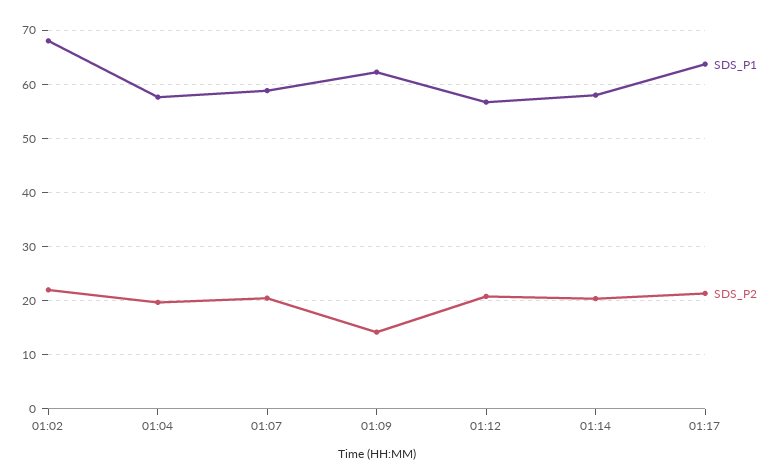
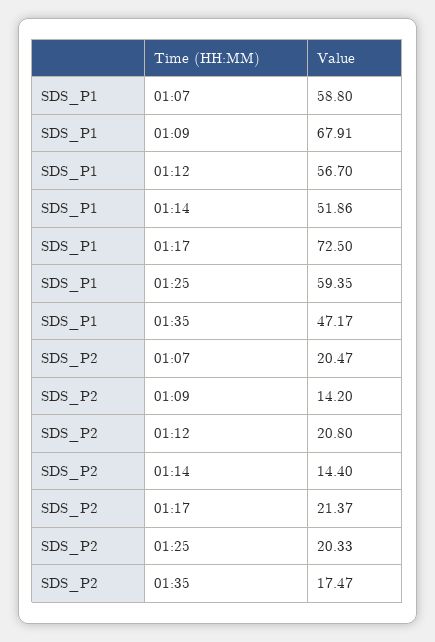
SDS_P1, 01:02: 68 -> none
SDS_P2, 01:02: 22 -> none
SDS_P1, 01:04: 58 -> none
SDS_P2, 01:04: 20 -> none
SDS_P1, 01:09: 62 -> 67.91
SDS_P1, 01:14: 58 -> 51.86
SDS_P2, 01:14: 20 -> 14.4
SDS_P1, 01:17: 64 -> 72.5
SDS_P1, 01:25: none -> 59.35
SDS_P1, 01:35: none -> 47.17
SDS_P2, 01:25: none -> 20.33
SDS_P2, 01:35: none -> 17.47

